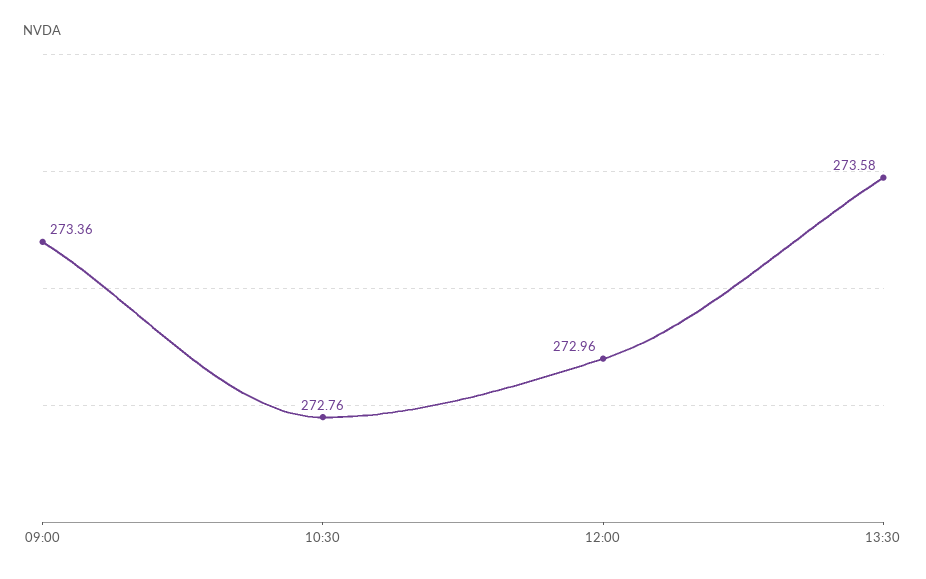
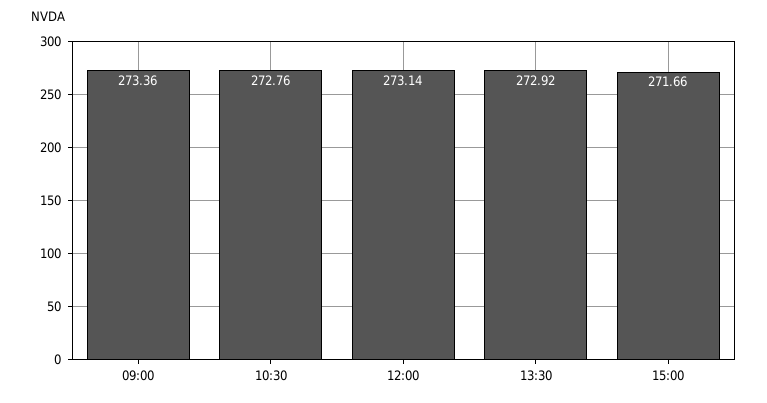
12:00: 272.96 -> 273.14
13:30: 273.58 -> 272.92
15:00: none -> 271.66

